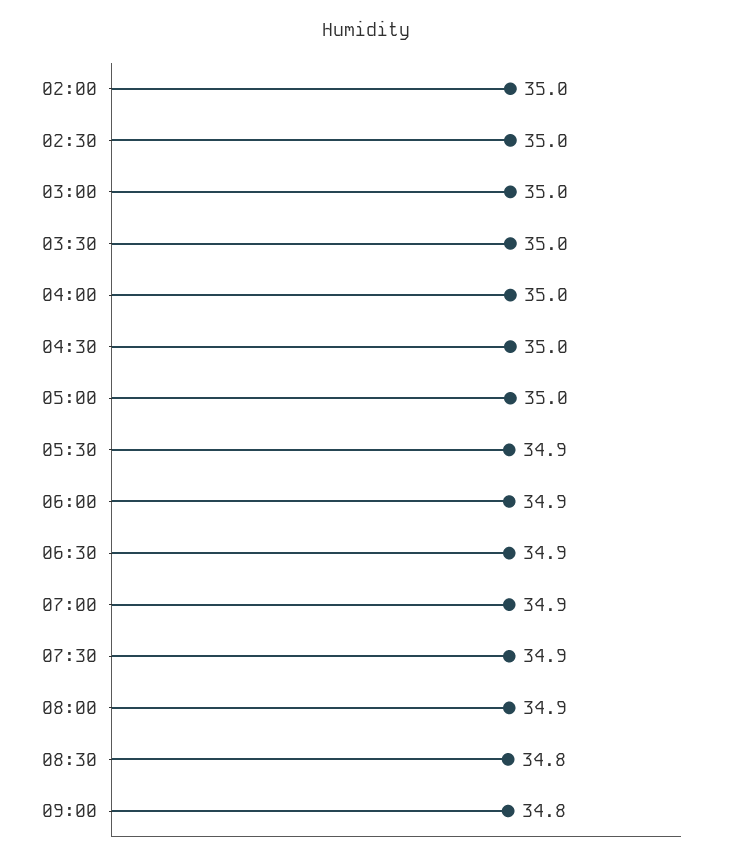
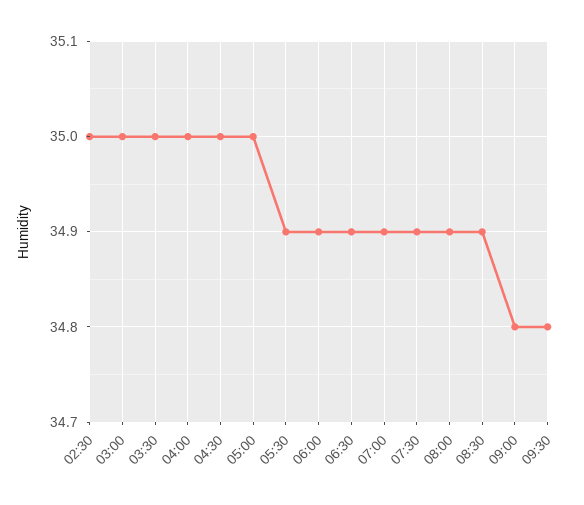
02:00: 35 -> none
08:30: 34.8 -> 34.9
09:30: none -> 34.8

